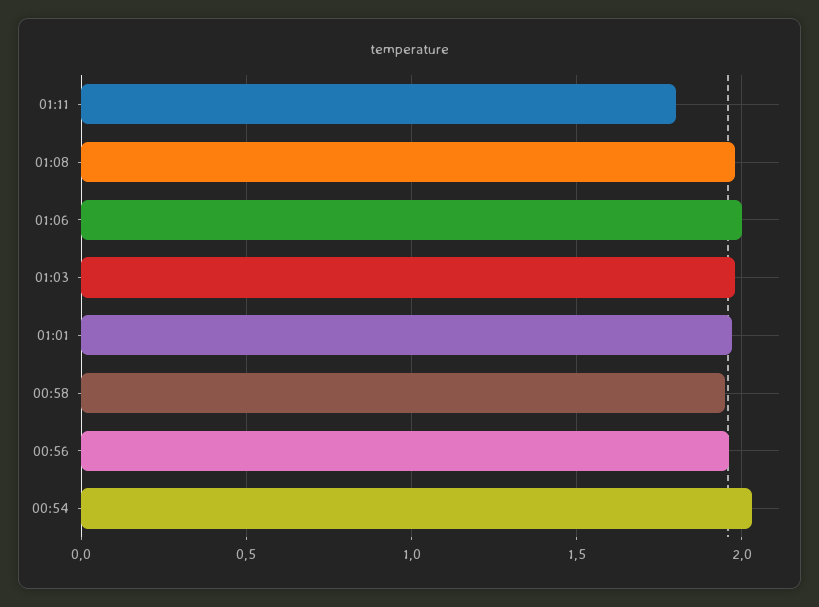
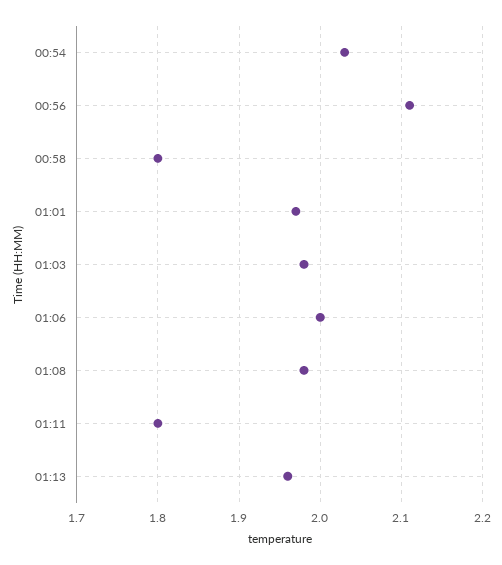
00:58: 1.95 -> 1.8
00:56: 1.95 -> 2.11
01:13: none -> 1.96

